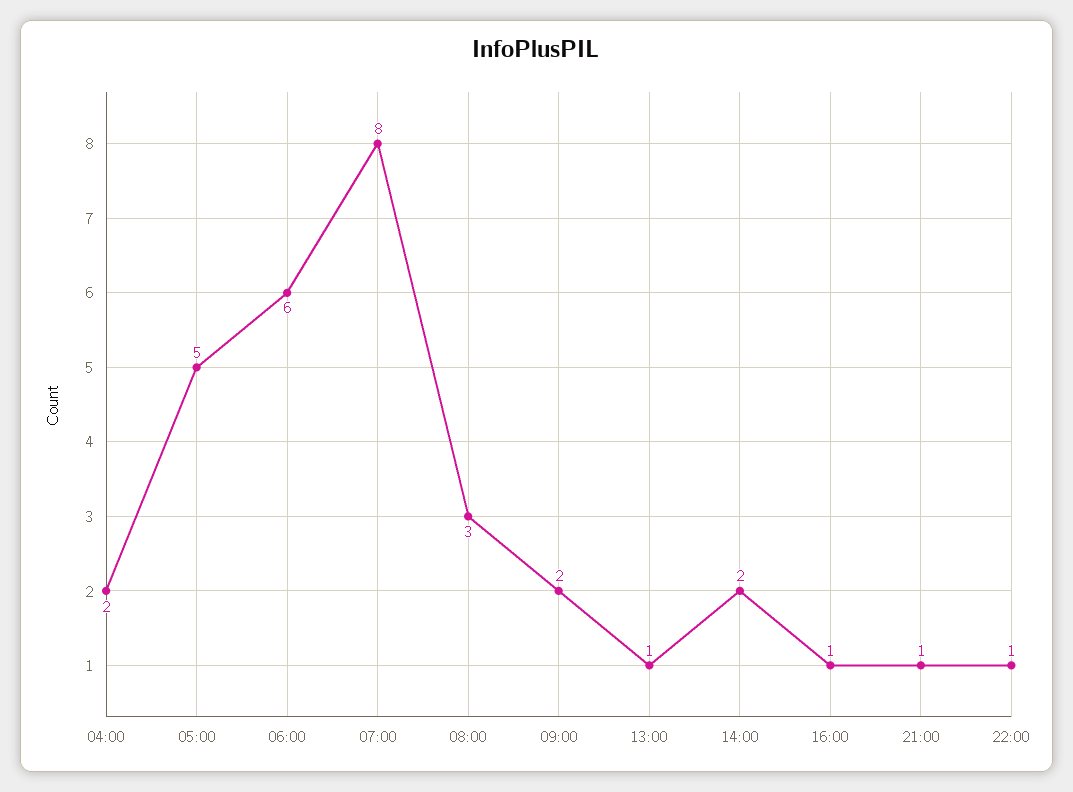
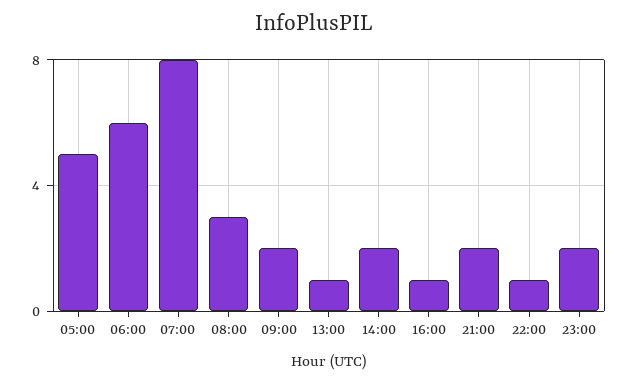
04:00: 2 -> none
21:00: 1 -> 2
23:00: none -> 2

